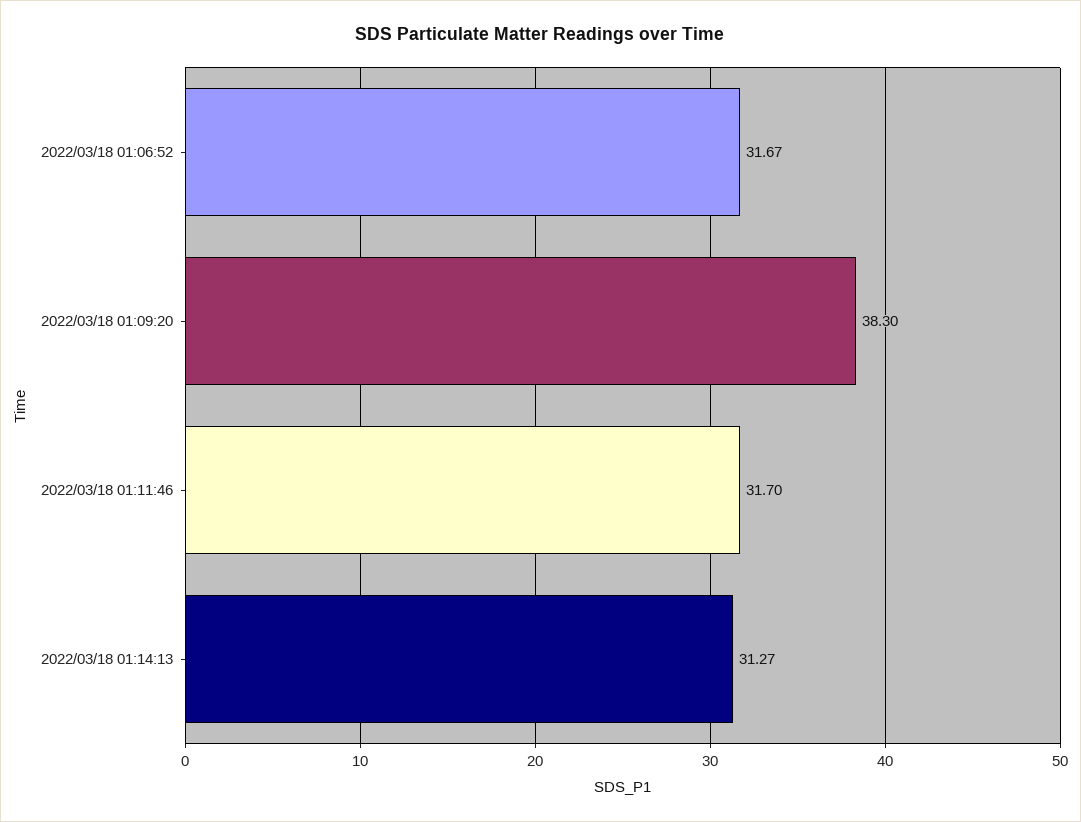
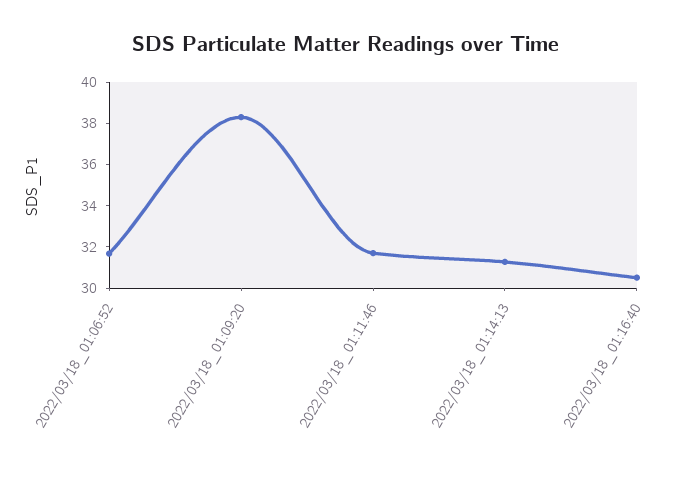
2022/03/18_01:16:40: none -> 30.5

